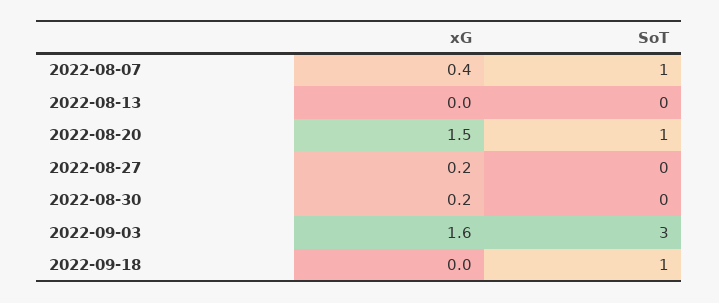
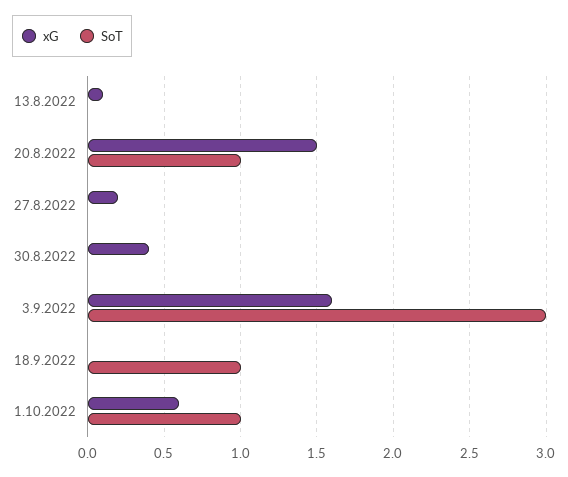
xG, 2022-08-07: 0.4 -> none
SoT, 2022-08-07: 1 -> none
xG, 2022-08-13: 0 -> 0.1
xG, 2022-08-30: 0.2 -> 0.4
xG, 1.10.2022: none -> 0.6
SoT, 1.10.2022: none -> 1

